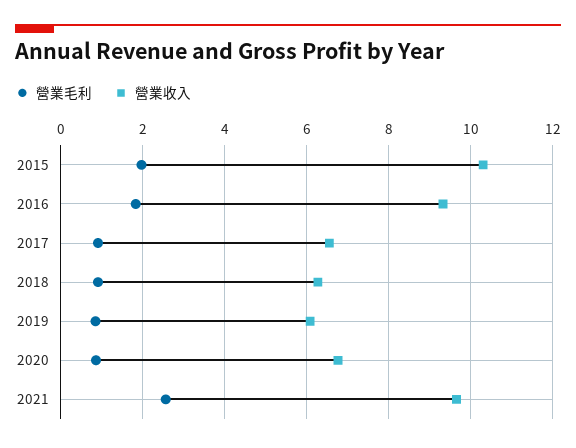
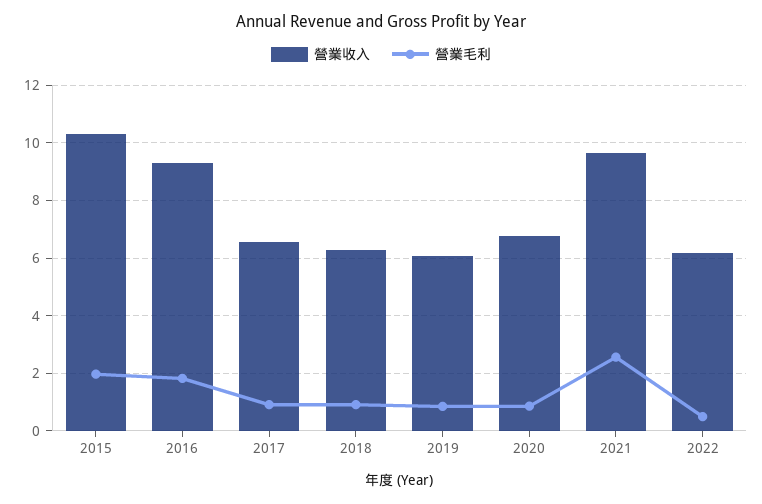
營業收入, 2022: none -> 6.25
營業毛利, 2022: none -> 0.5

